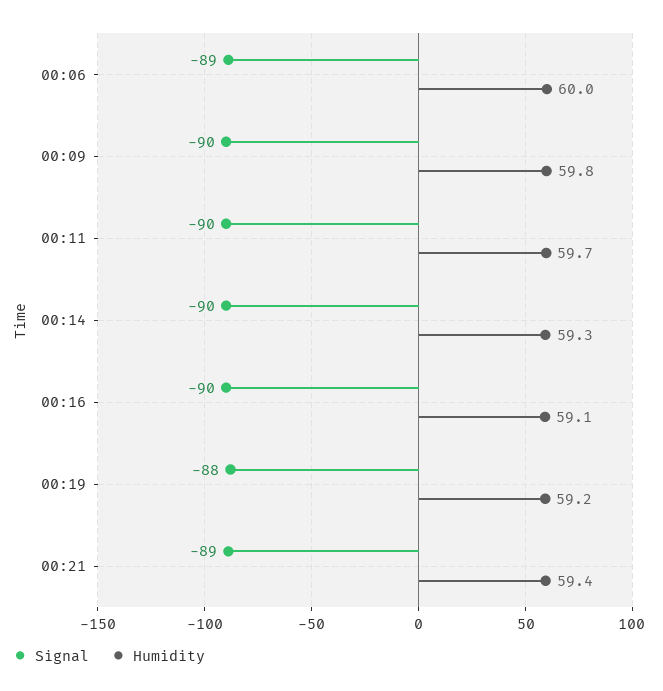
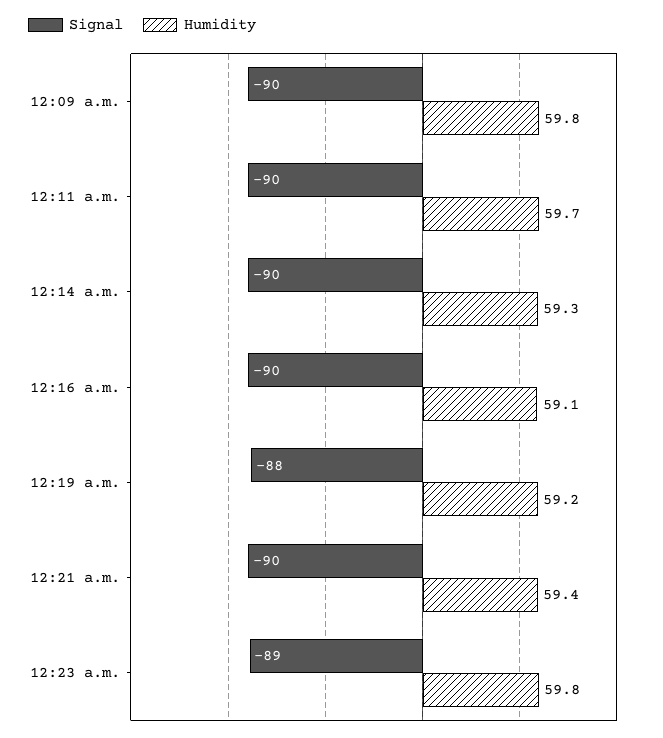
Signal, 00:06: -89 -> none
Humidity, 00:06: 60 -> none
Signal, 00:21: -89 -> -90
Signal, 12:23 a.m.: none -> -89
Humidity, 12:23 a.m.: none -> 59.8

